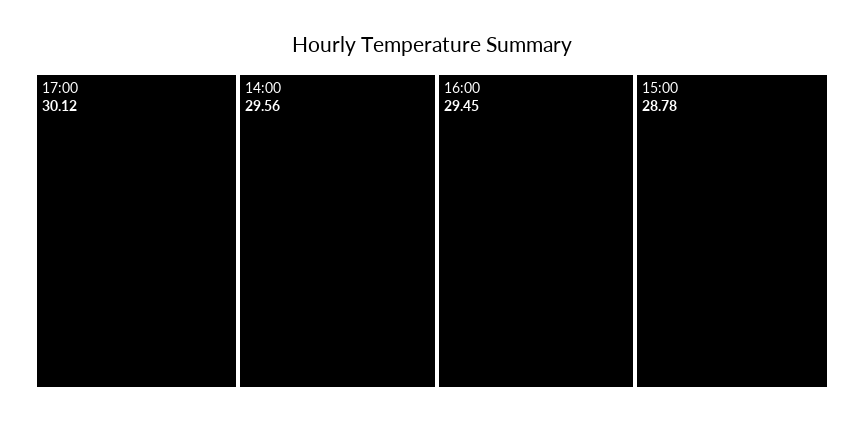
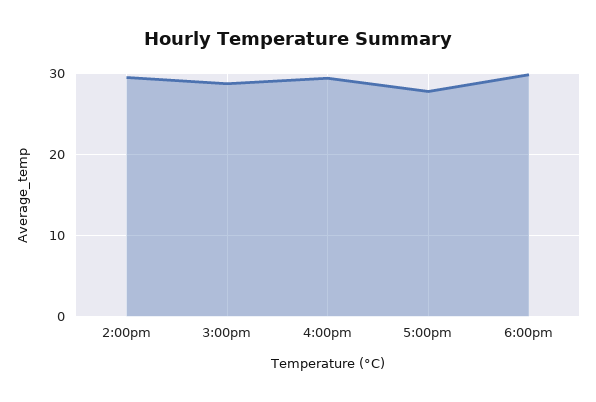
17:00: 30.12 -> 28
6:00pm: none -> 30

